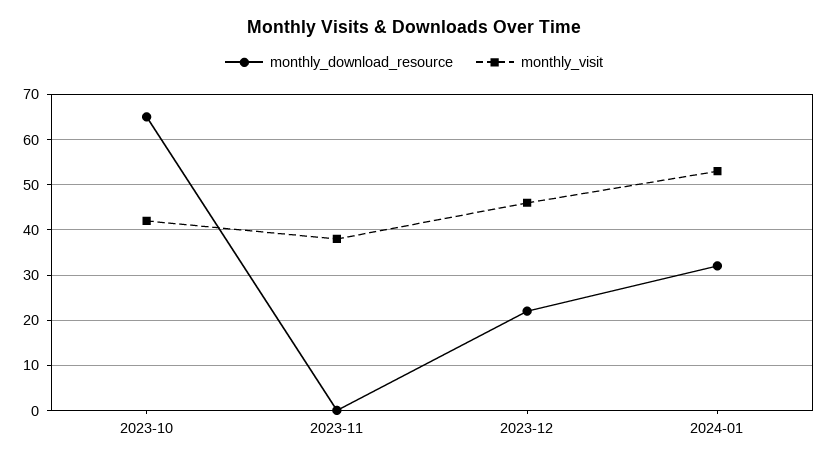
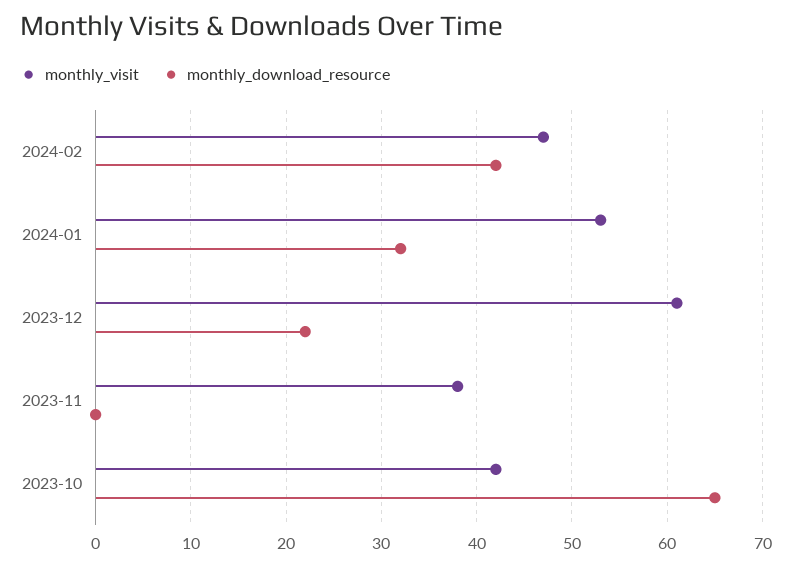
monthly_visit, 2023-12: 45 -> 61
monthly_visit, 2024-02: none -> 47
monthly_download_resource, 2024-02: none -> 42

